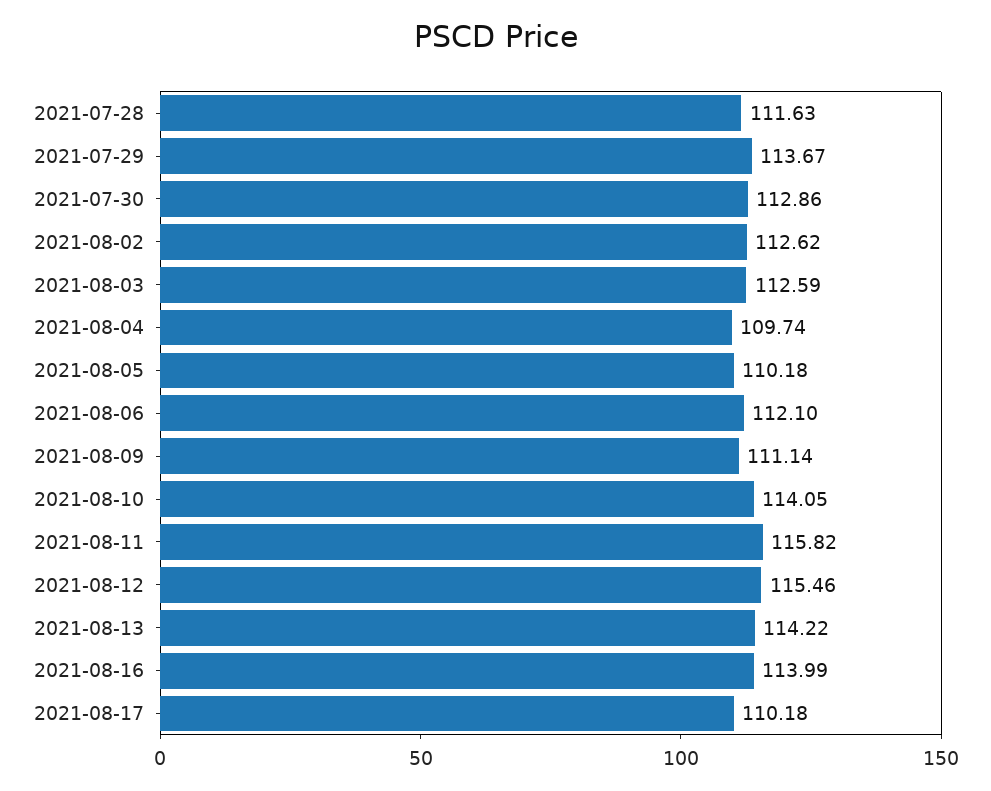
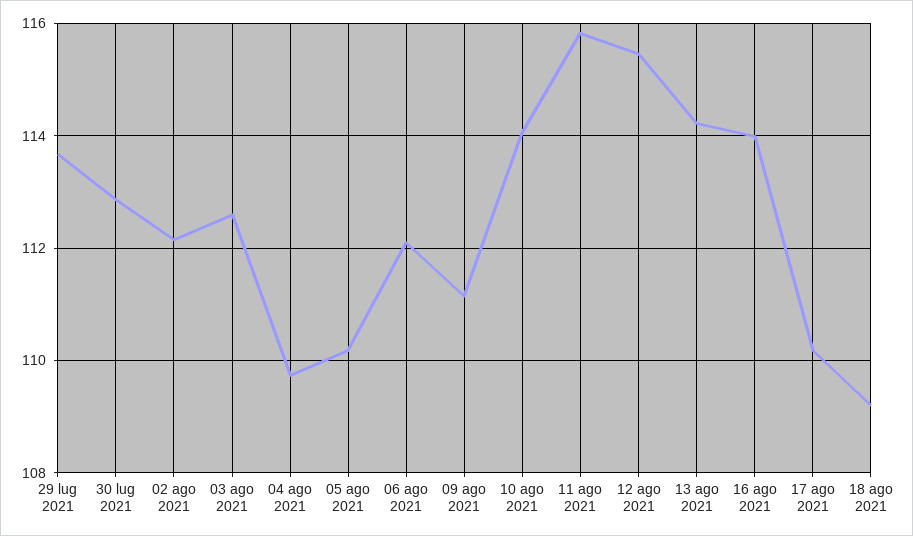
2021-07-28: 111.63 -> none
2021-08-02: 112.62 -> 112.2
18 ago 2021: none -> 109.2

